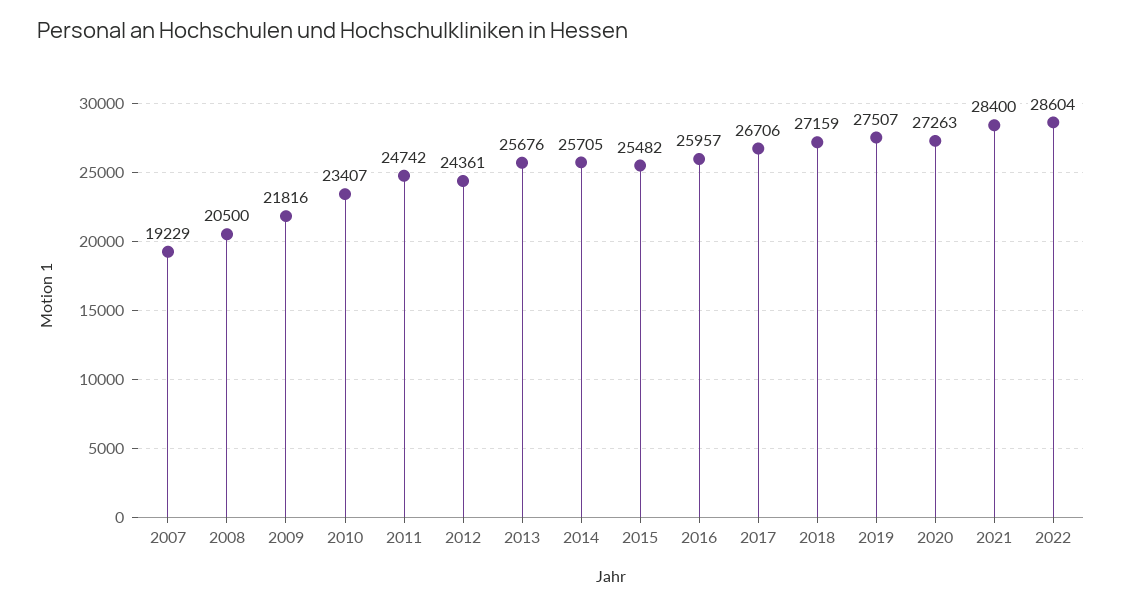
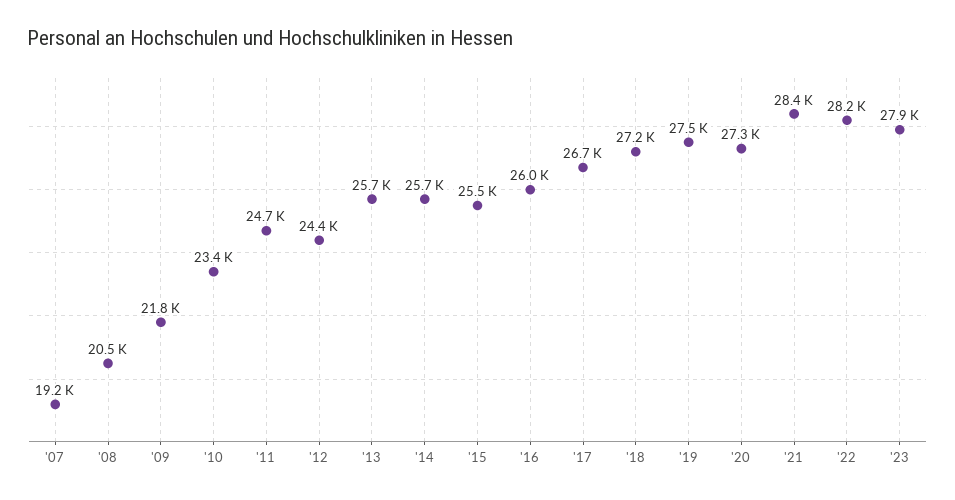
2022: 28604 -> 28200
'23: none -> 27900

